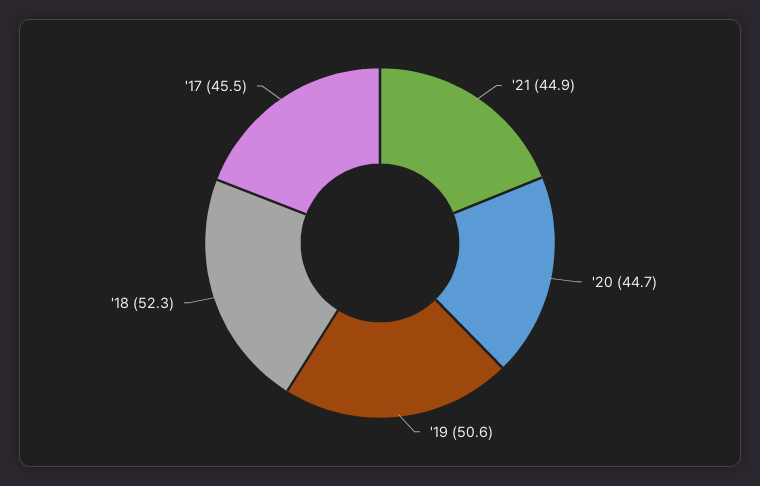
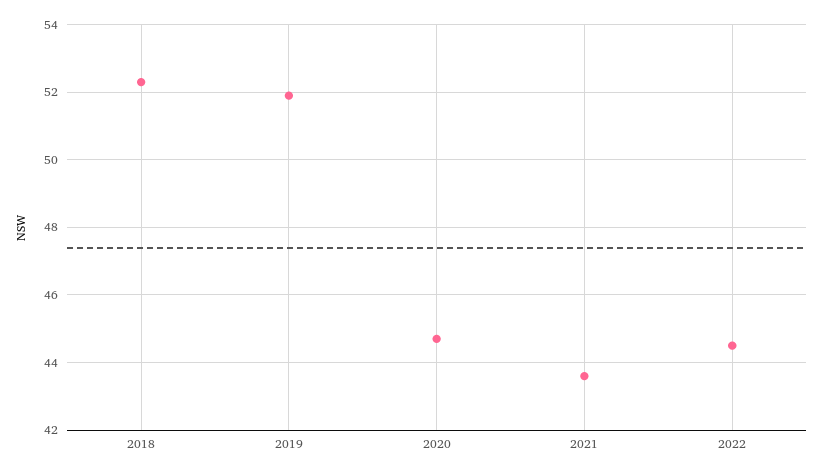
'21: 44.9 -> 43.5
'19: 50.6 -> 52
'17: 45.5 -> none
2022: none -> 44.5

